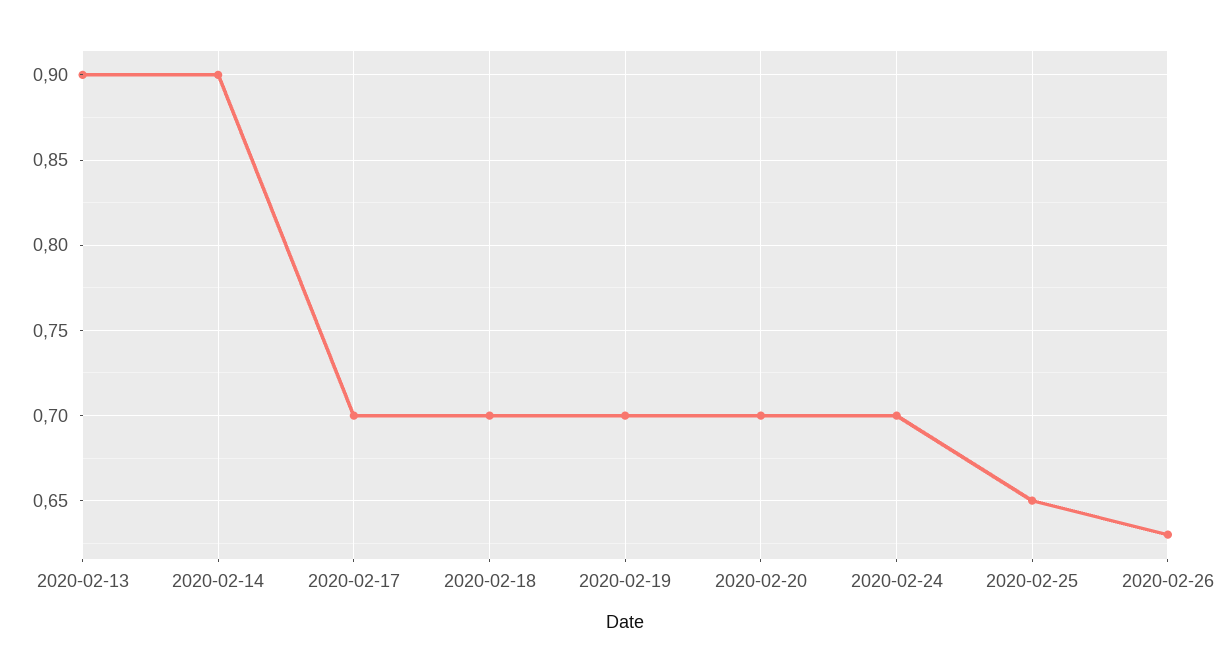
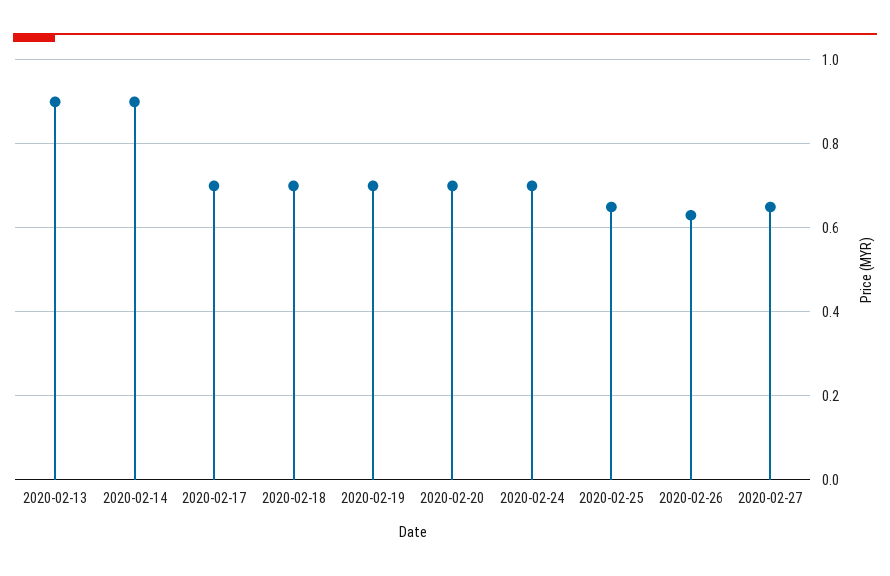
2020-02-27: none -> 0.65

